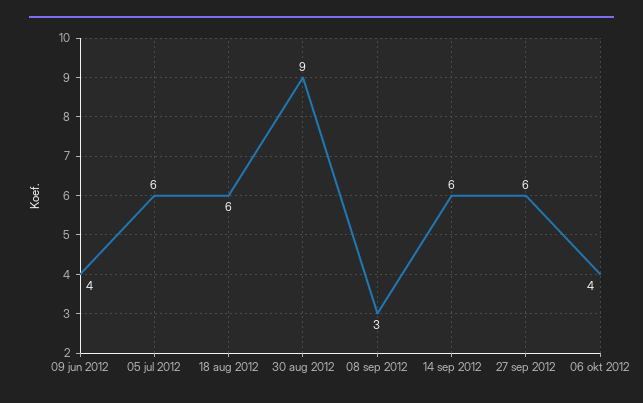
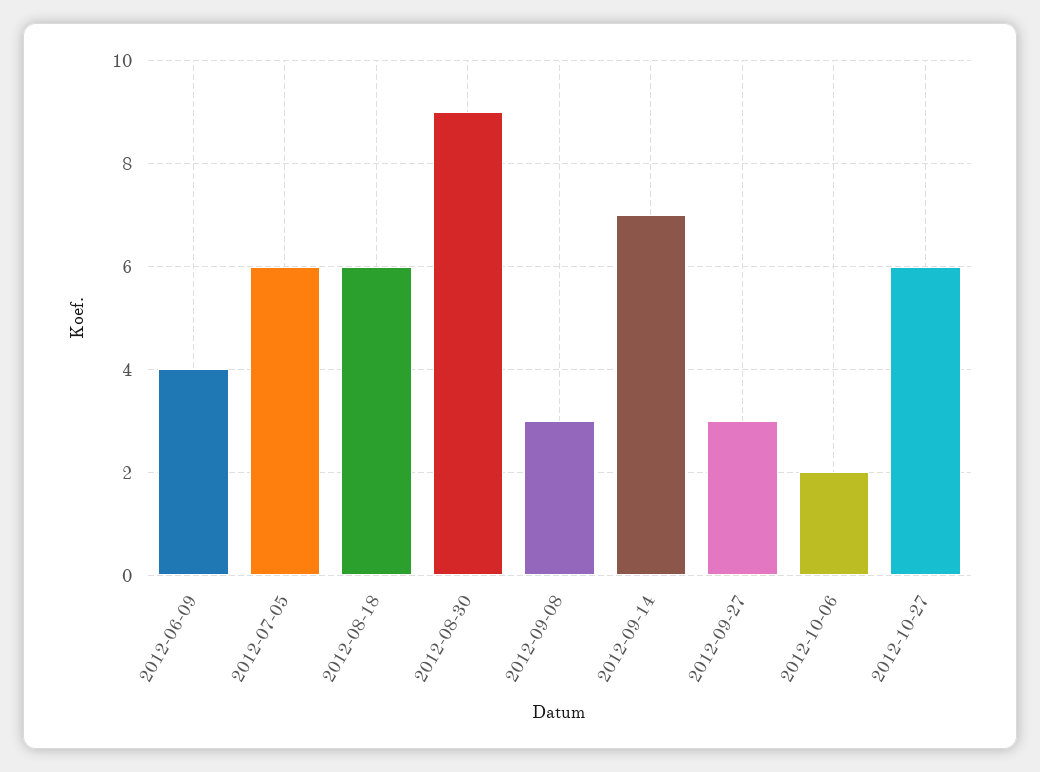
14 sep 2012: 6 -> 7
27 sep 2012: 6 -> 3
06 okt 2012: 4 -> 2
2012-10-27: none -> 6

